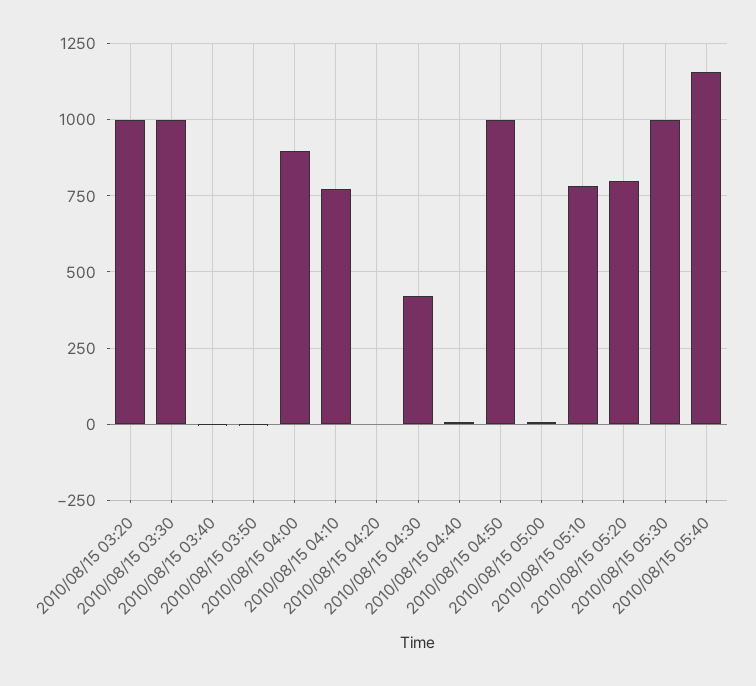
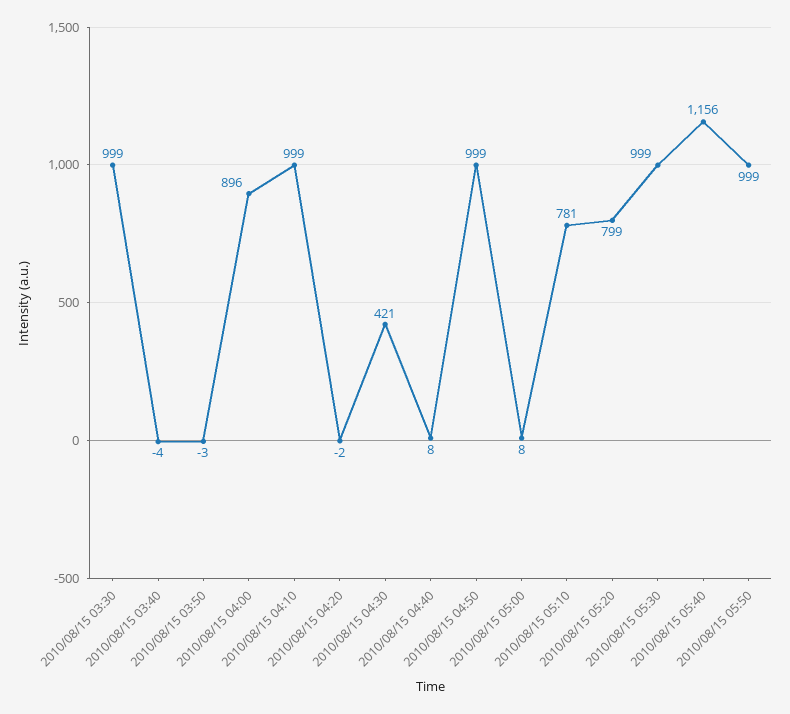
2010/08/15 03:20: 1000 -> none
2010/08/15 04:10: 775 -> 999
2010/08/15 05:50: none -> 999

